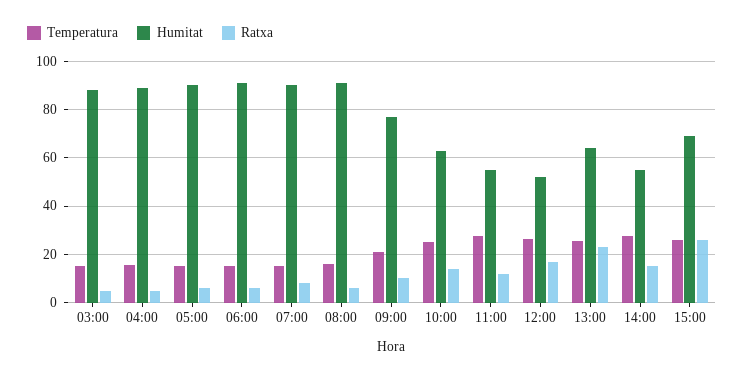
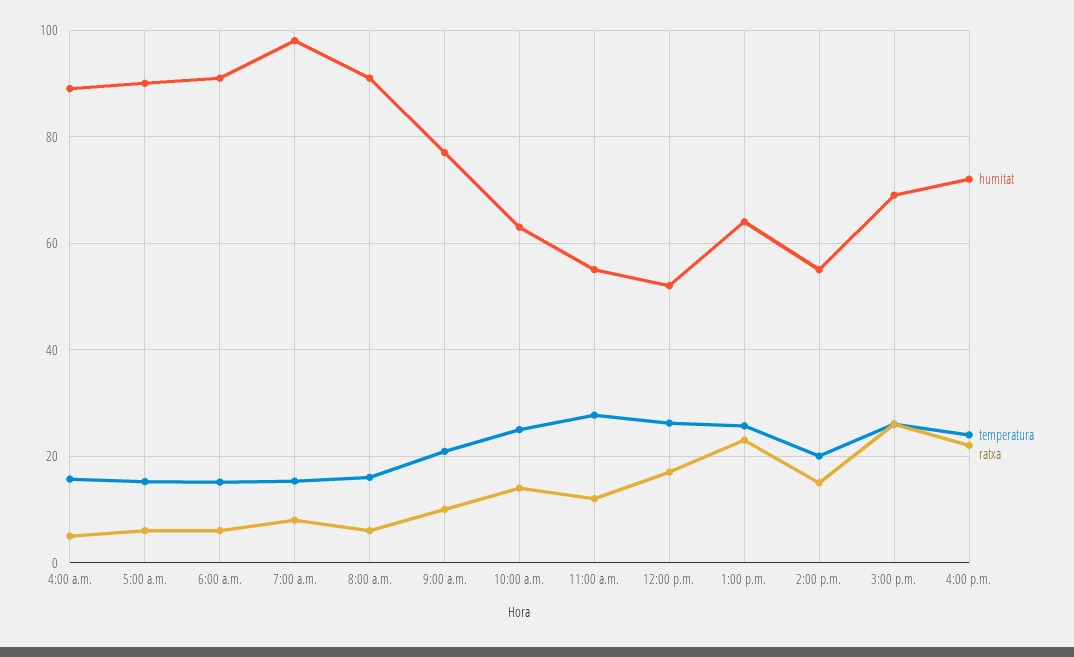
Temperatura, 03:00: 15 -> none
Humitat, 03:00: 87.5 -> none
Ratxa, 03:00: 5 -> none
Humitat, 07:00: 90 -> 98
Temperatura, 14:00: 27.5 -> 20
Humitat, 4:00 p.m.: none -> 72
Temperatura, 4:00 p.m.: none -> 24
Ratxa, 4:00 p.m.: none -> 22

